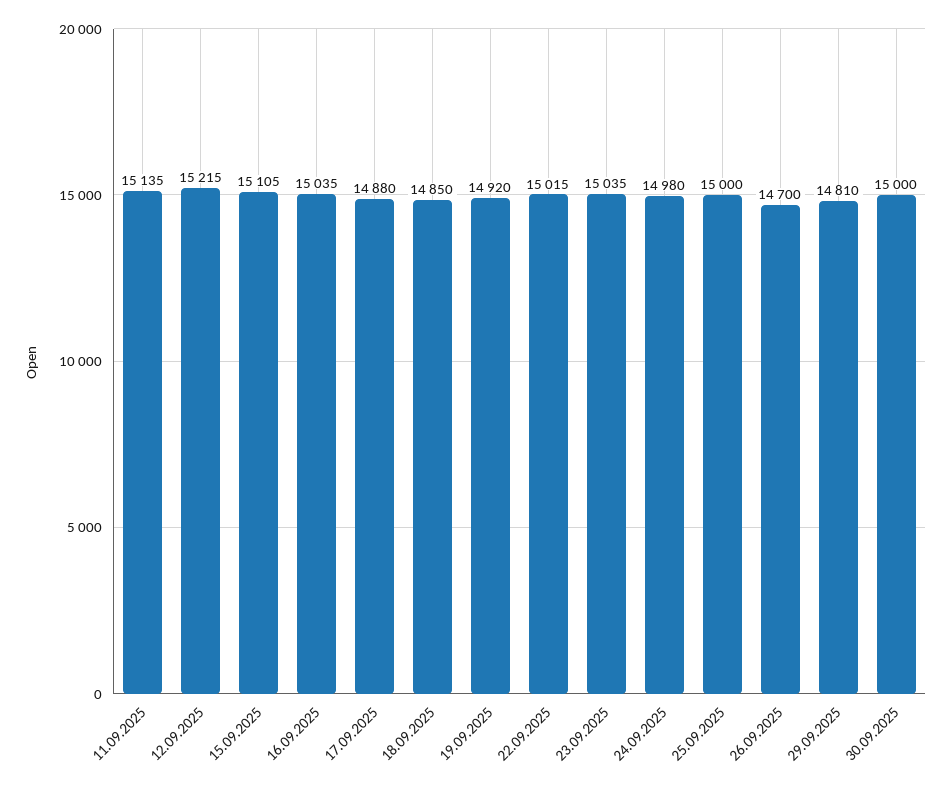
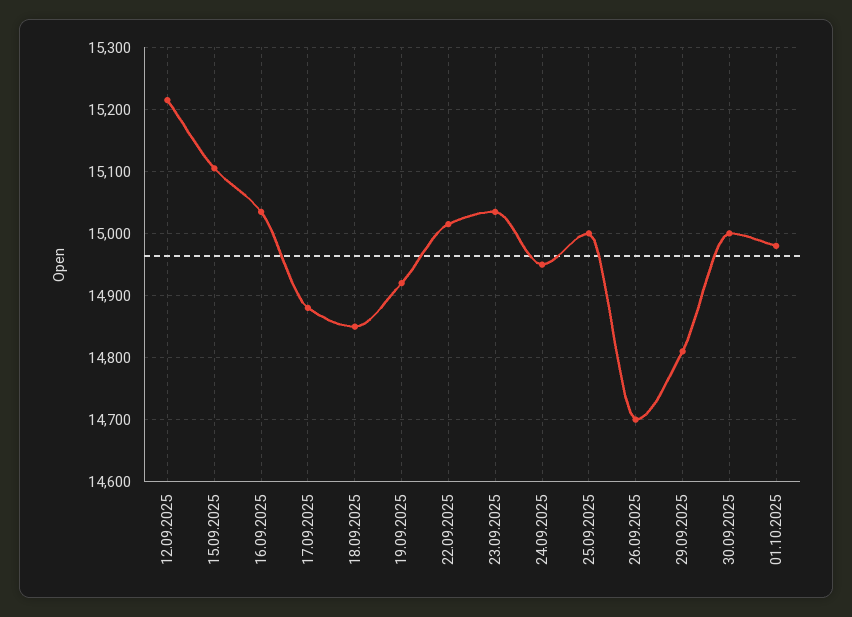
11.09.2025: 15135 -> none
24.09.2025: 14980 -> 14950
01.10.2025: none -> 14980

